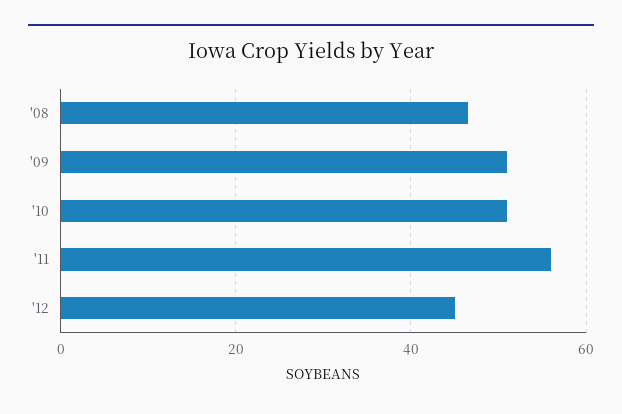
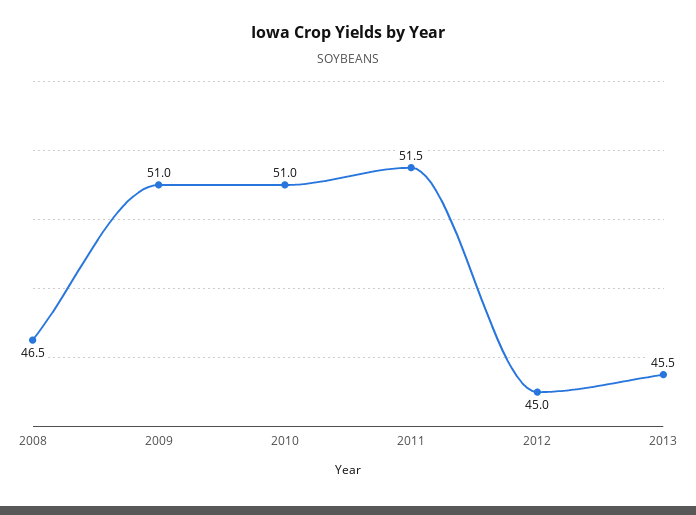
'11: 56 -> 51.5
2013: none -> 45.5

